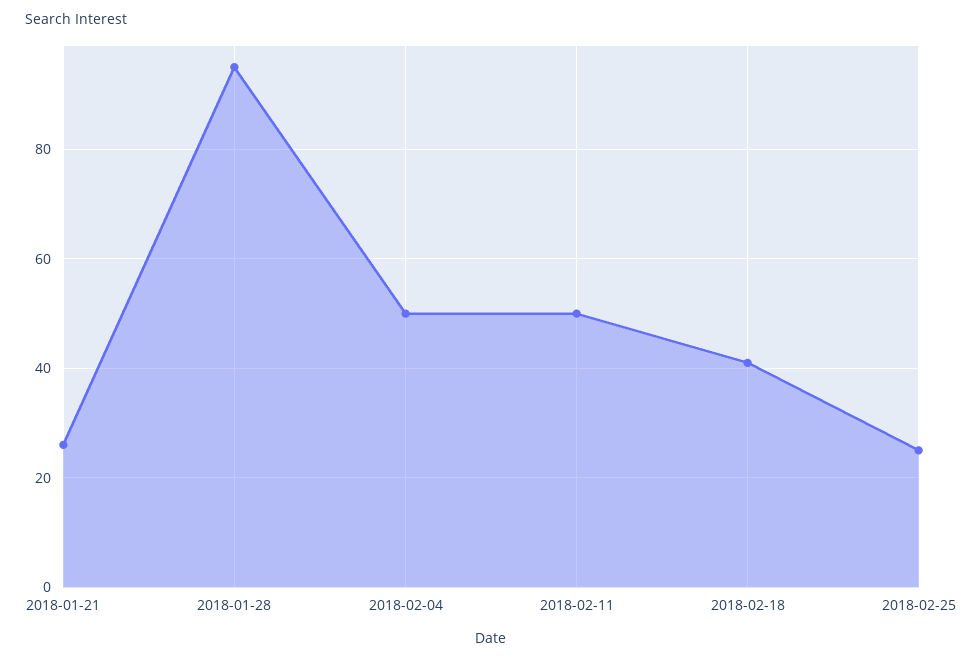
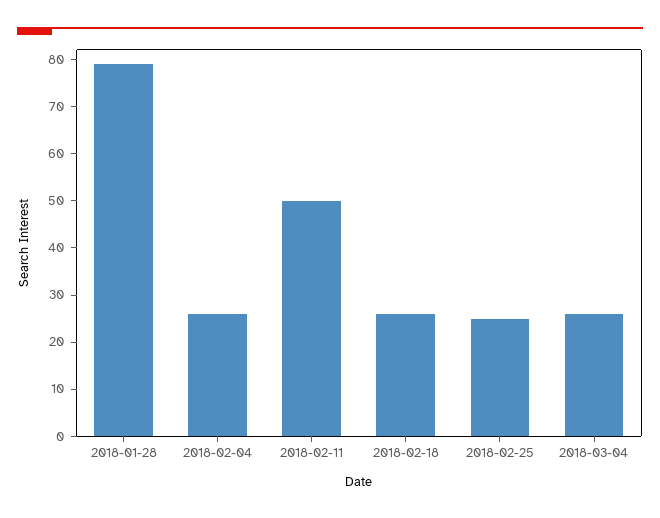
2018-01-21: 25 -> none
2018-01-28: 95 -> 80
2018-02-04: 50 -> 25
2018-02-18: 40 -> 25
2018-03-04: none -> 25

